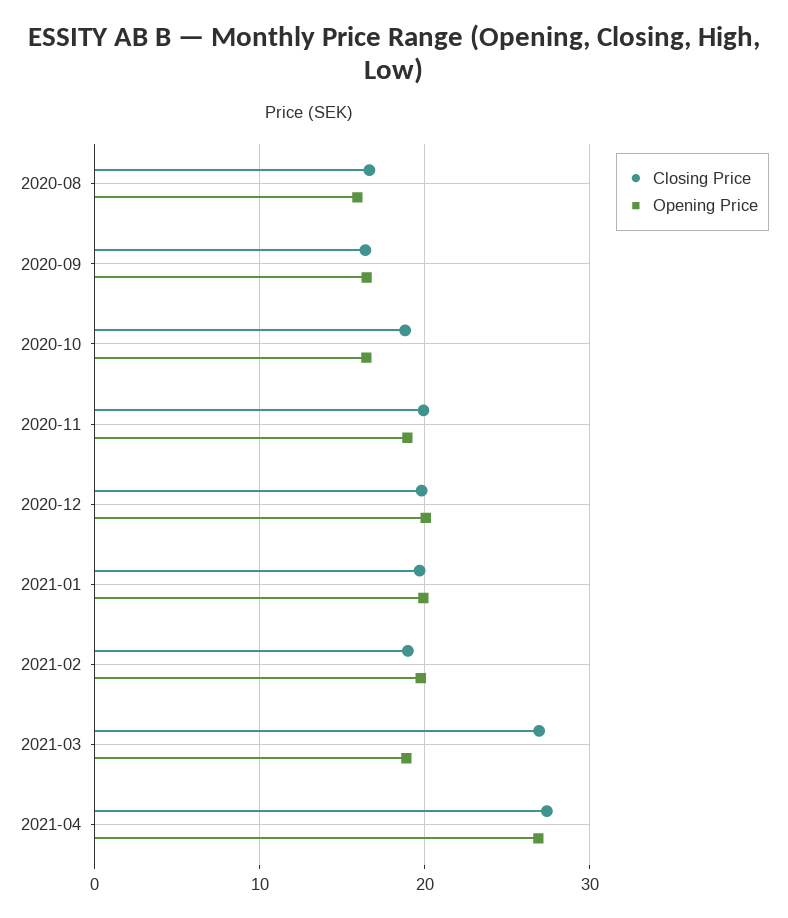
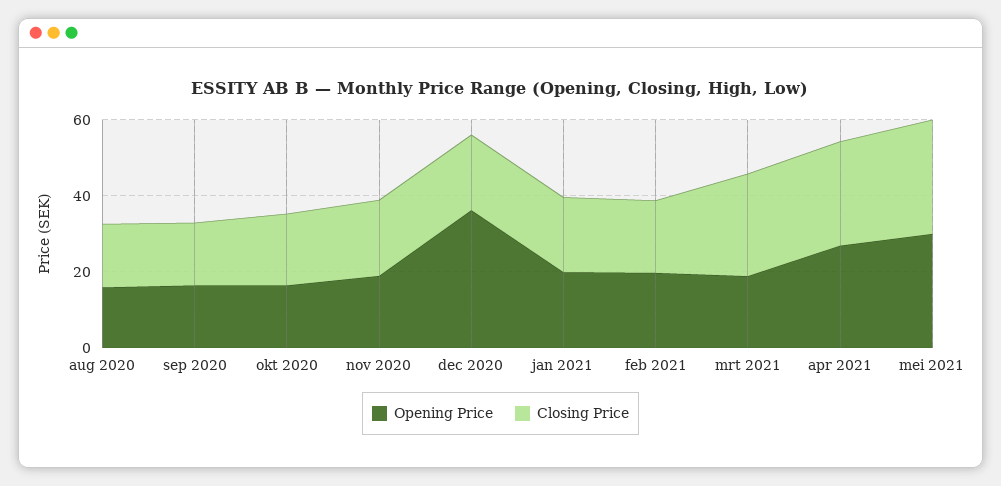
Opening Price, 2020-12: 20 -> 35
Opening Price, mei 2021: none -> 30
Closing Price, mei 2021: none -> 30

